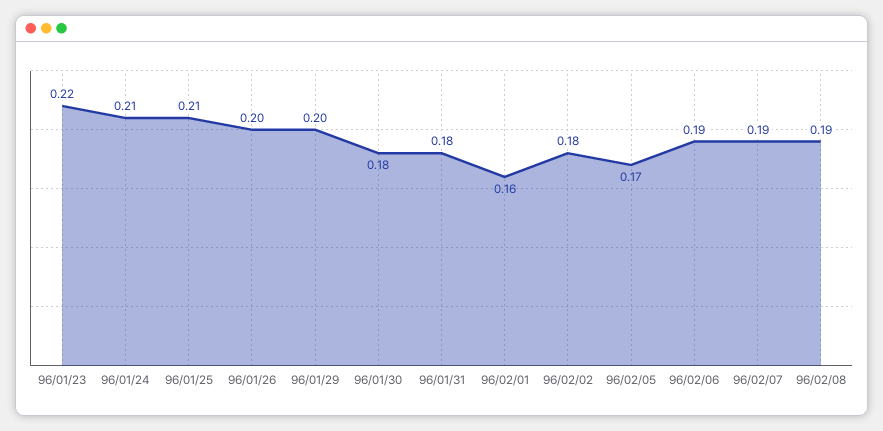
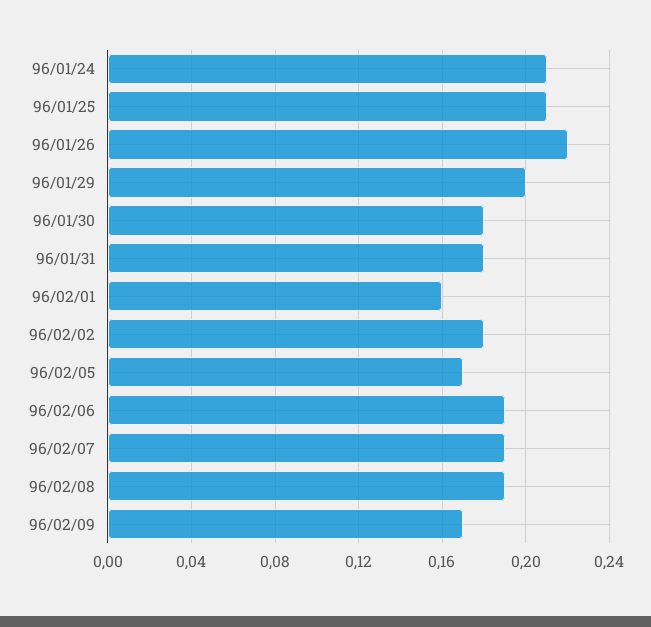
96/01/23: 0.22 -> none
96/01/26: 0.2 -> 0.22
96/02/09: none -> 0.17

